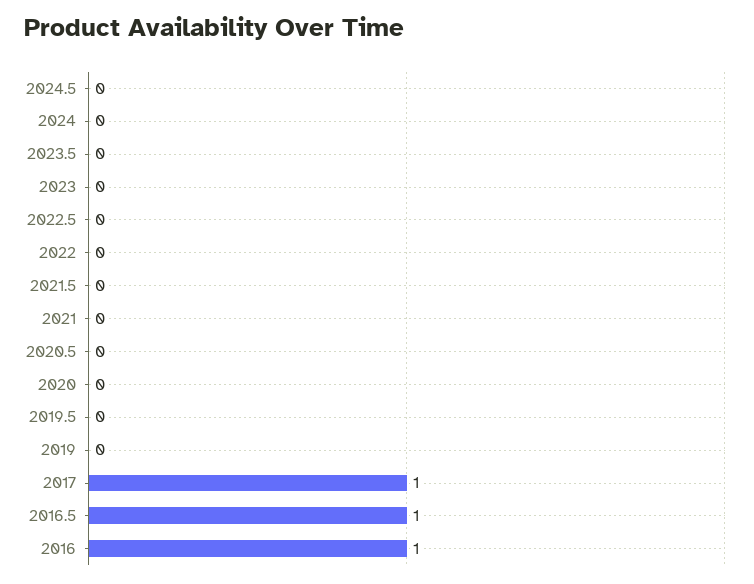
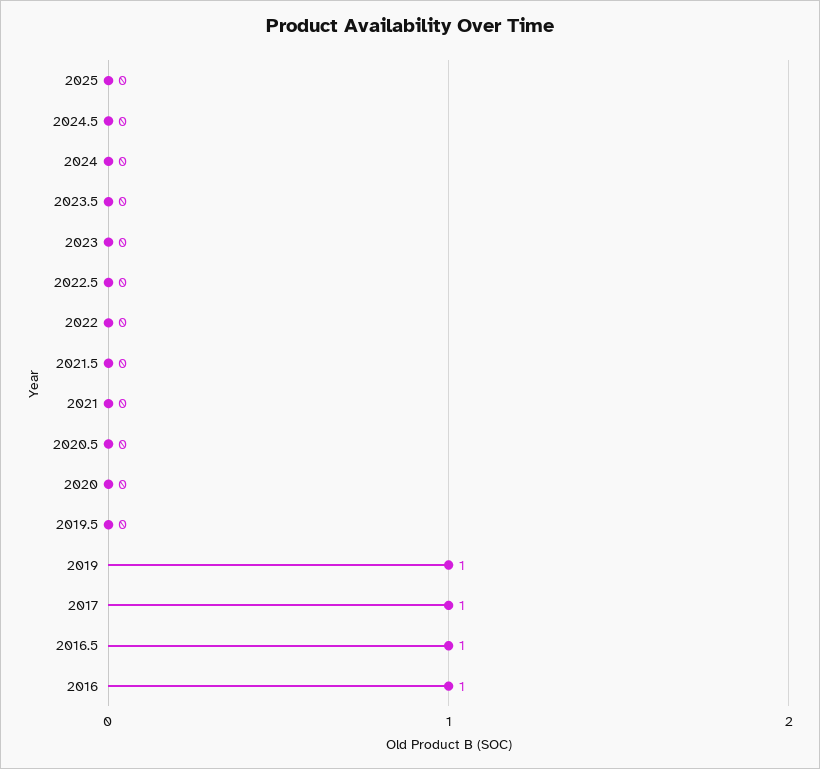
2019: 0 -> 1
2025: none -> 0

